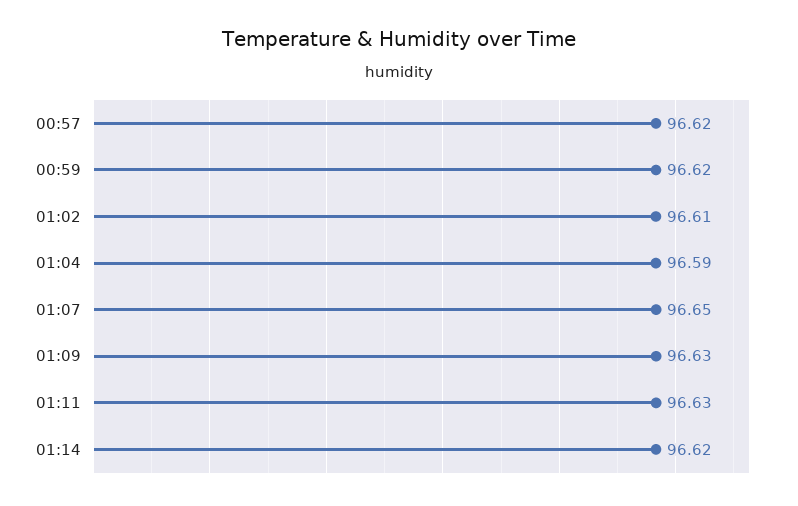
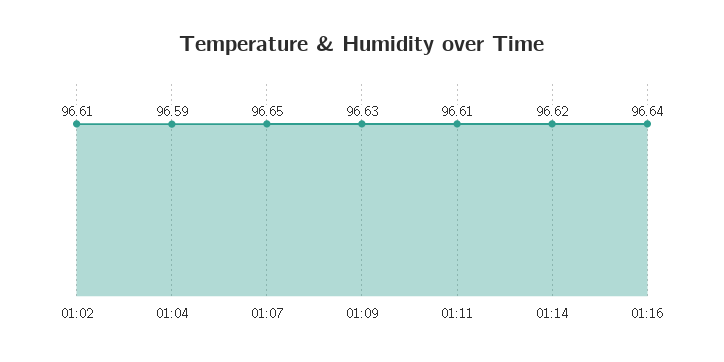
00:57: 96.62 -> none
00:59: 96.62 -> none
01:11: 96.63 -> 96.61
01:16: none -> 96.64

